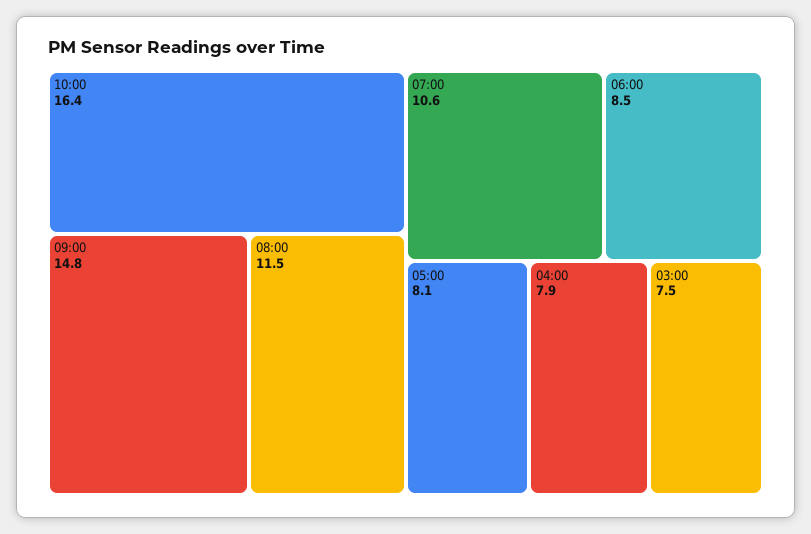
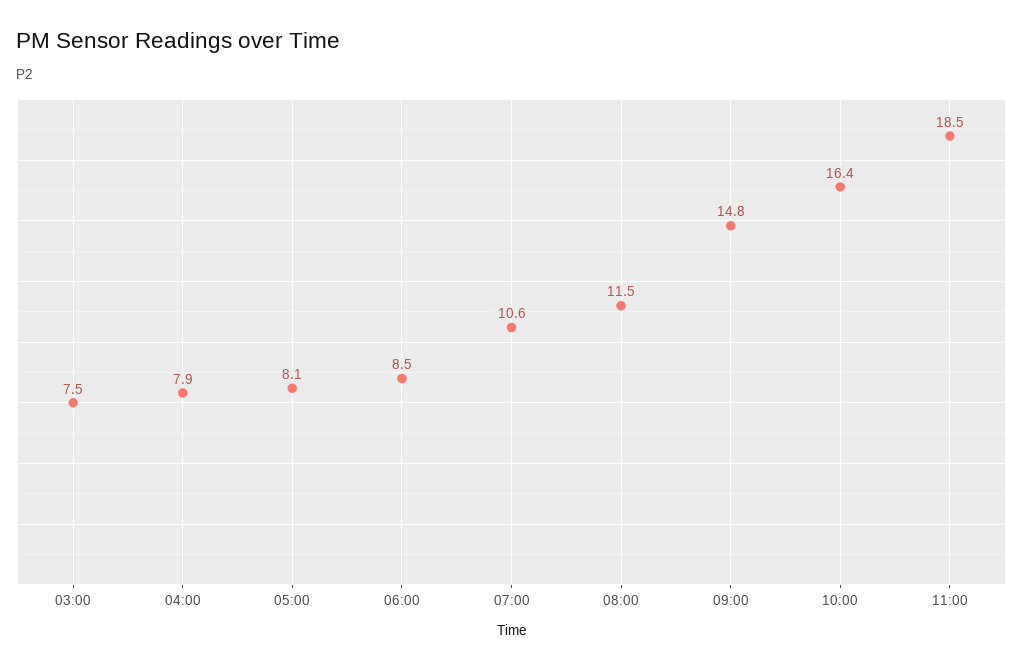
11:00: none -> 18.5

